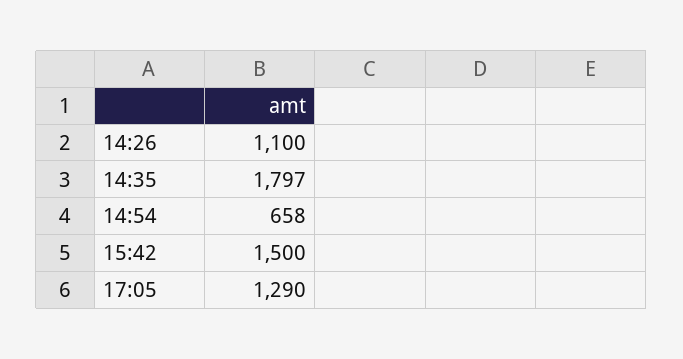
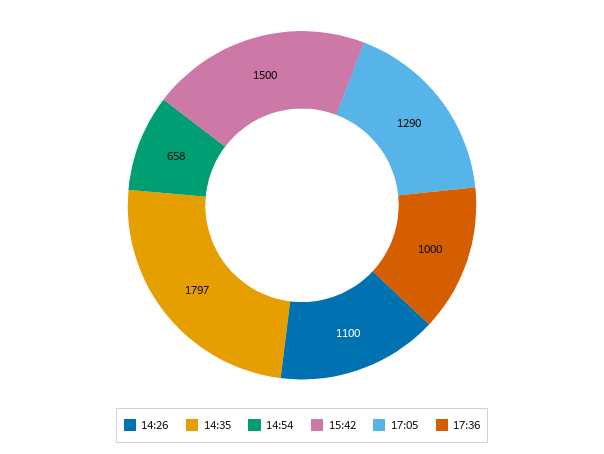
17:36: none -> 1000

